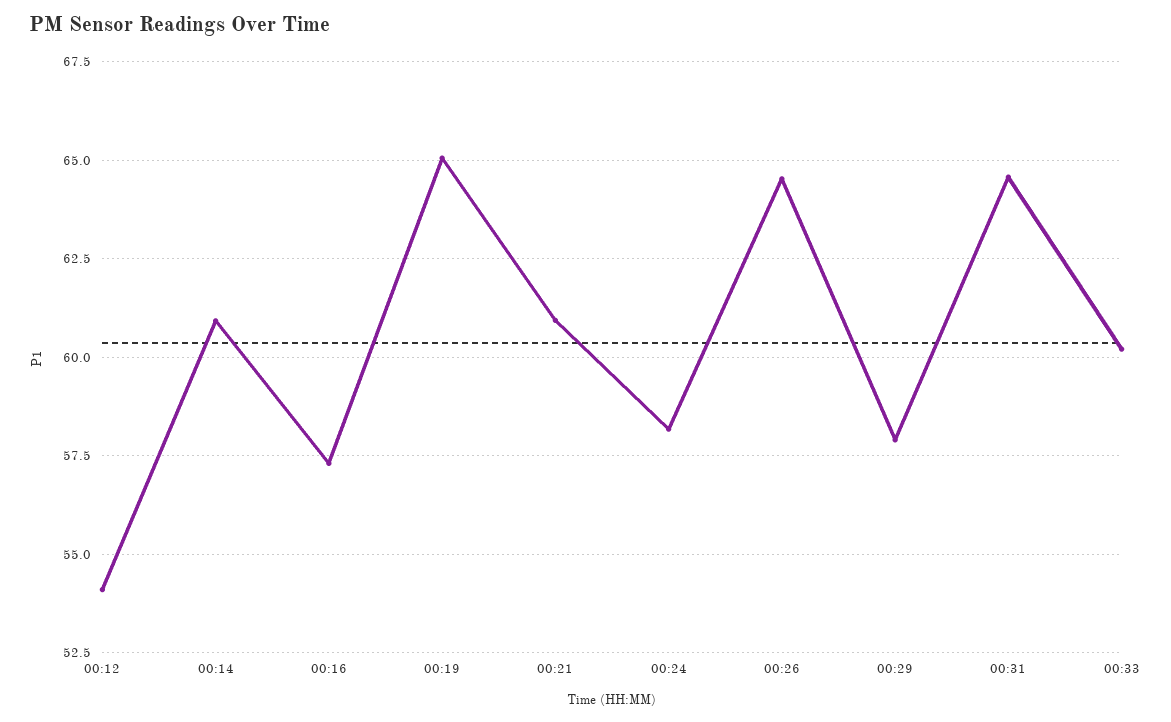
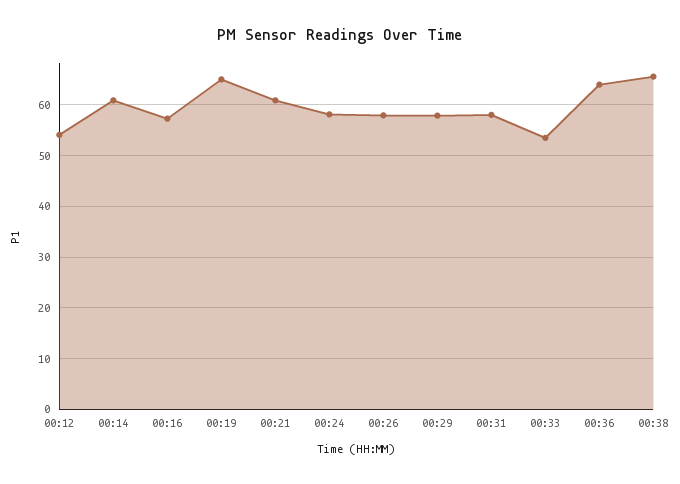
00:26: 64.5 -> 58
00:31: 64.5 -> 58
00:33: 60.25 -> 54
00:36: none -> 64
00:38: none -> 66

